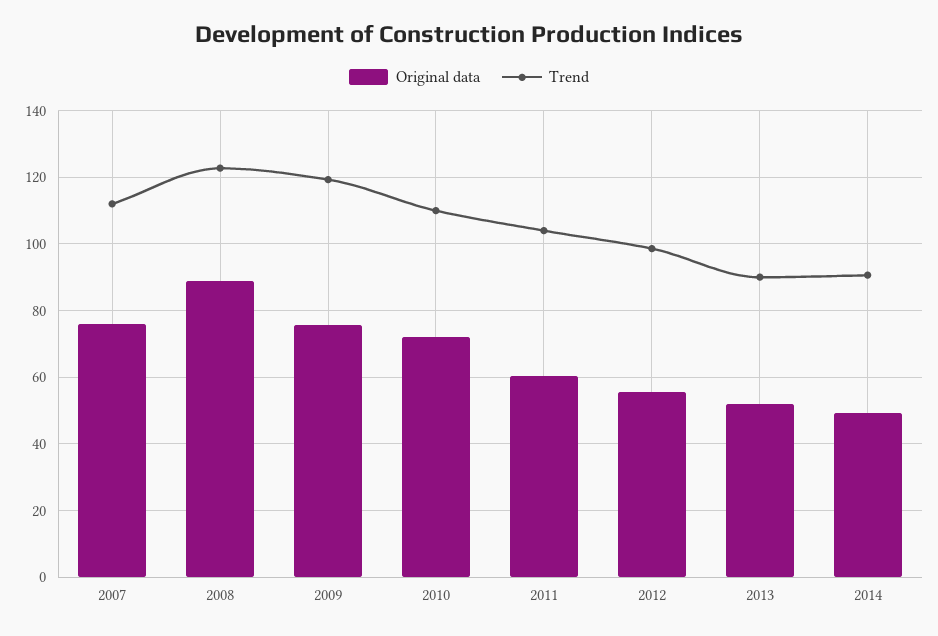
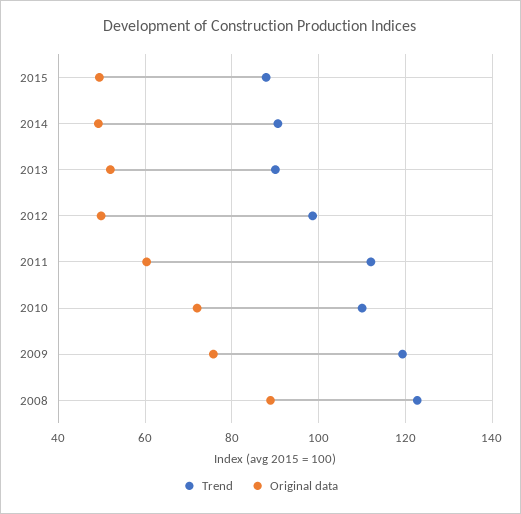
Original data, 2007: 76 -> none
Trend, 2007: 112 -> none
Trend, 2011: 104 -> 112
Original data, 2012: 56 -> 50
Trend, 2015: none -> 88
Original data, 2015: none -> 50

